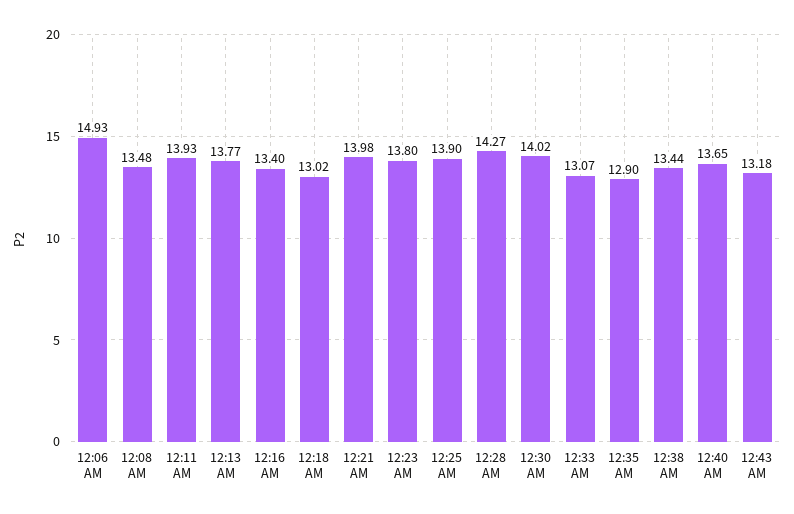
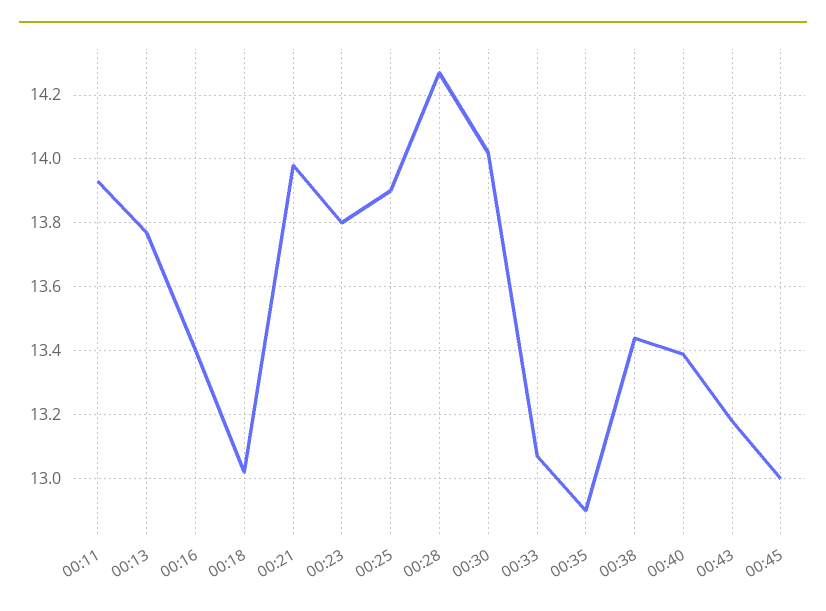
12:06 AM: 14.93 -> none
12:08 AM: 13.48 -> none
12:40 AM: 13.65 -> 13.4
00:45: none -> 13

